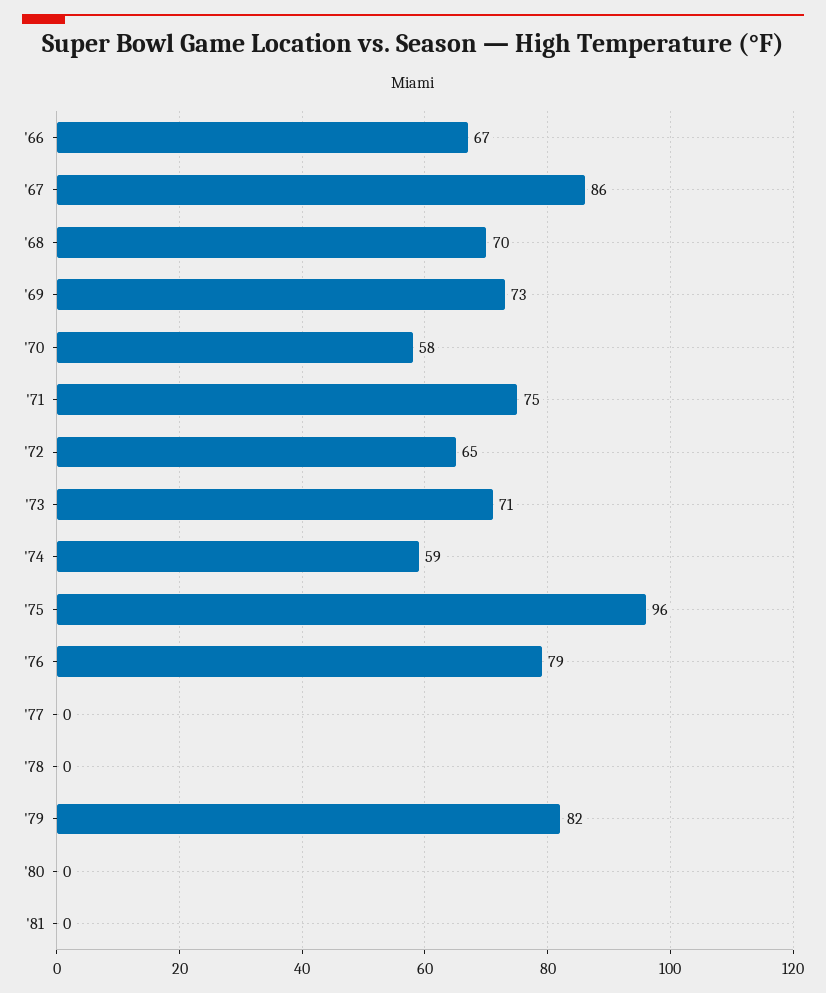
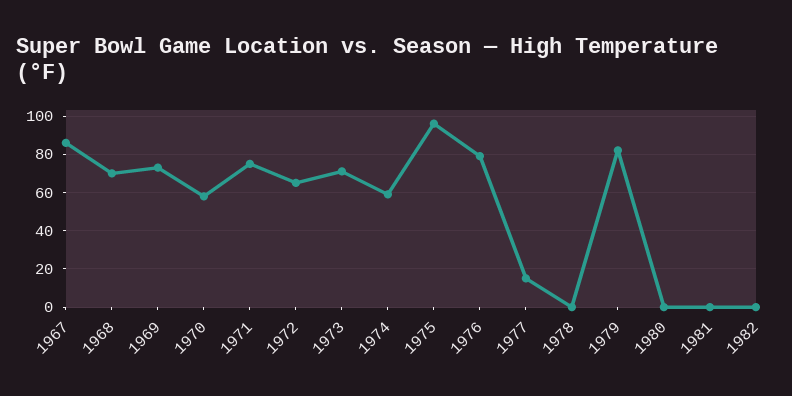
'66: 67 -> none
'77: 0 -> 15
1982: none -> 0

